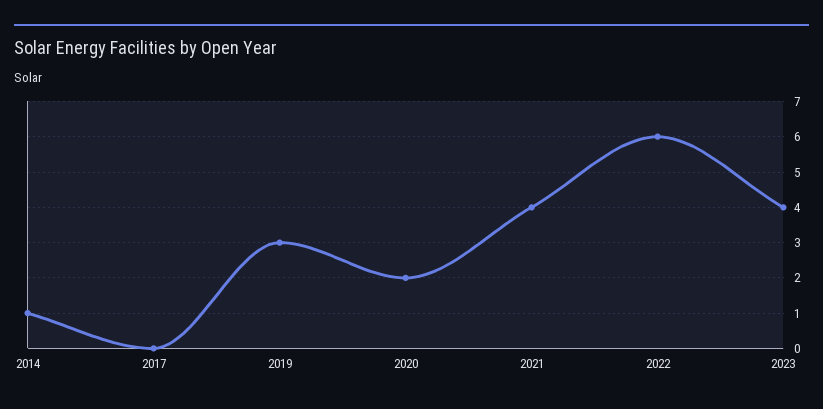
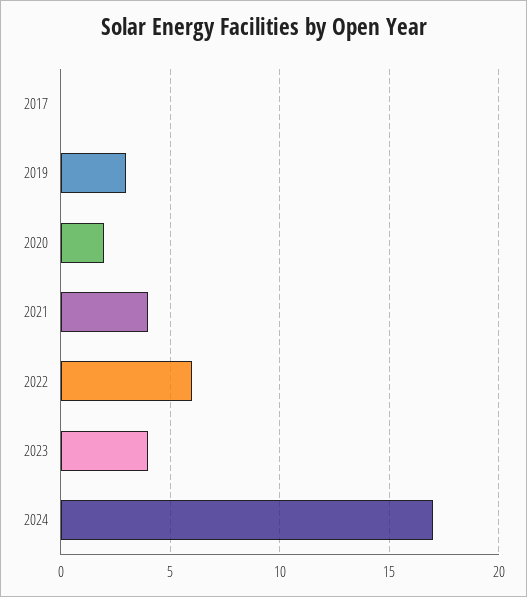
2014: 1 -> none
2024: none -> 17

